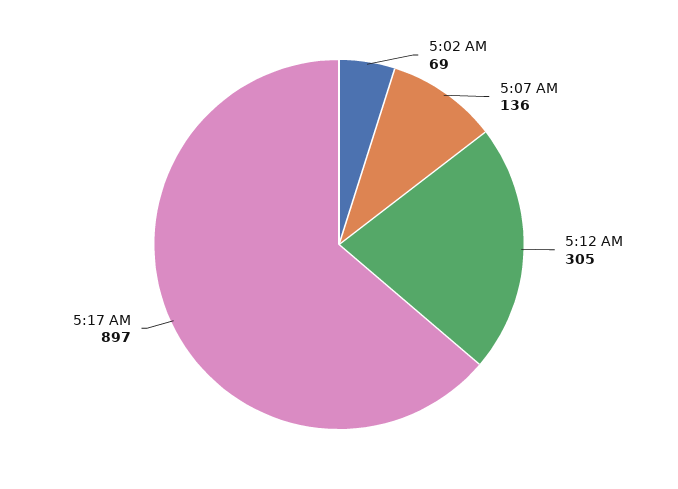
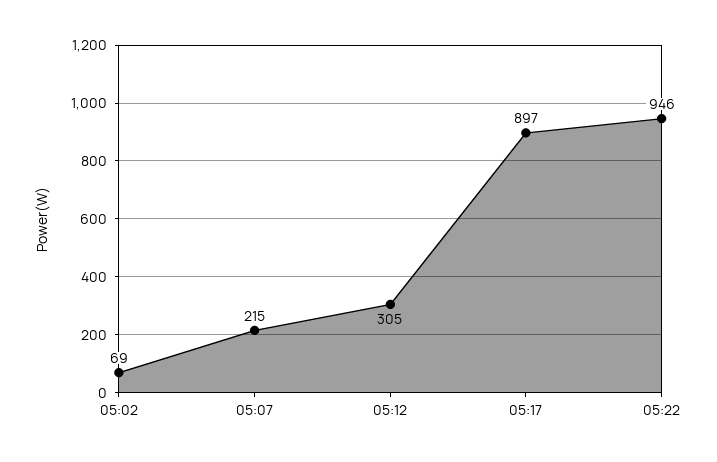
5:07 AM: 136 -> 215
05:22: none -> 946

